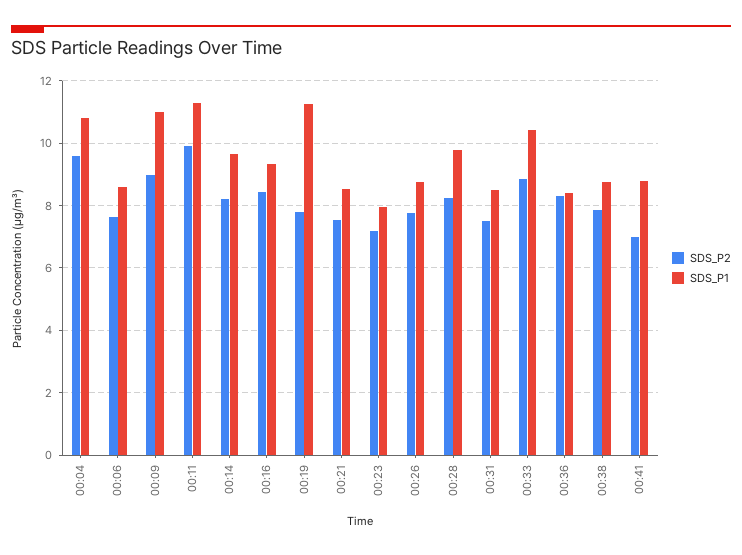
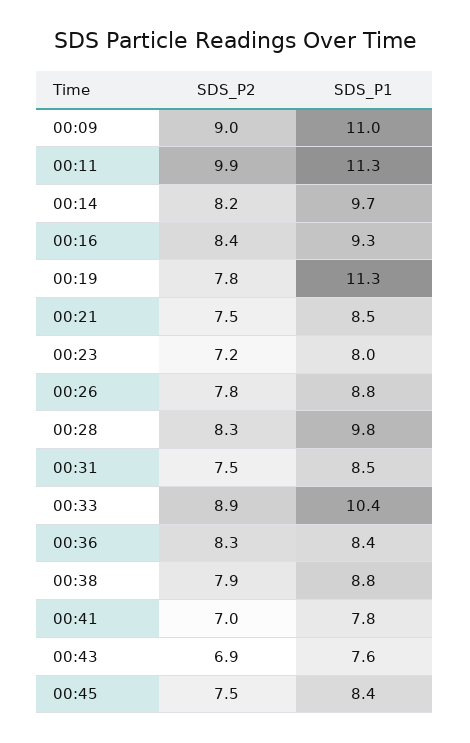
SDS_P2, 00:04: 9.6 -> none
SDS_P1, 00:04: 10.8 -> none
SDS_P2, 00:06: 7.6 -> none
SDS_P1, 00:06: 8.6 -> none
SDS_P1, 00:41: 8.8 -> 7.8
SDS_P2, 00:43: none -> 6.9
SDS_P1, 00:43: none -> 7.6
SDS_P2, 00:45: none -> 7.5
SDS_P1, 00:45: none -> 8.4

